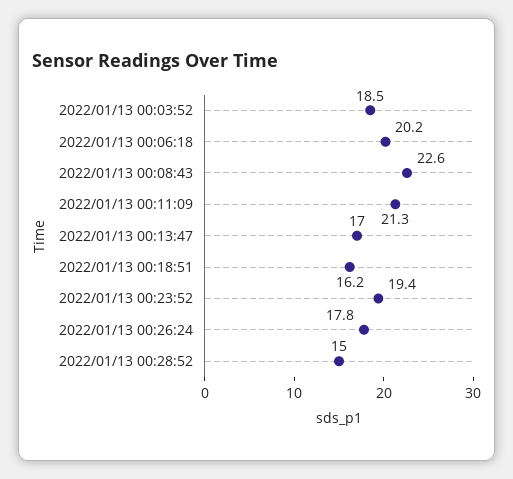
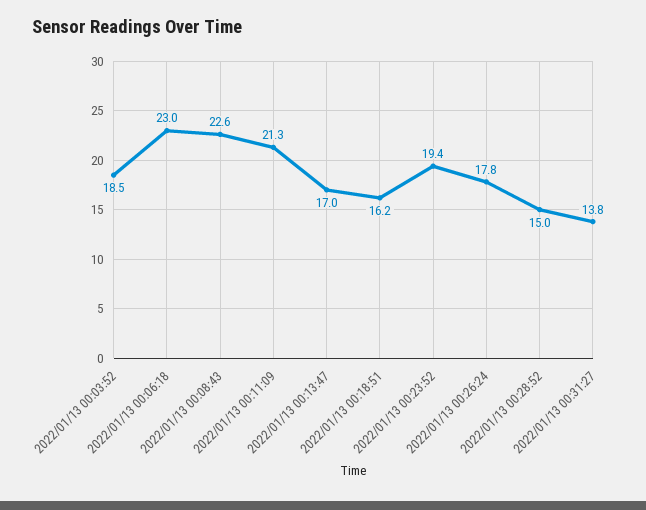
2022/01/13 00:06:18: 20.2 -> 23
2022/01/13 00:31:27: none -> 13.8

